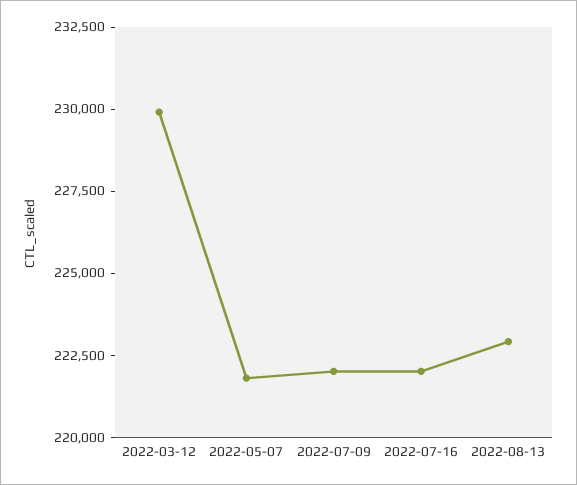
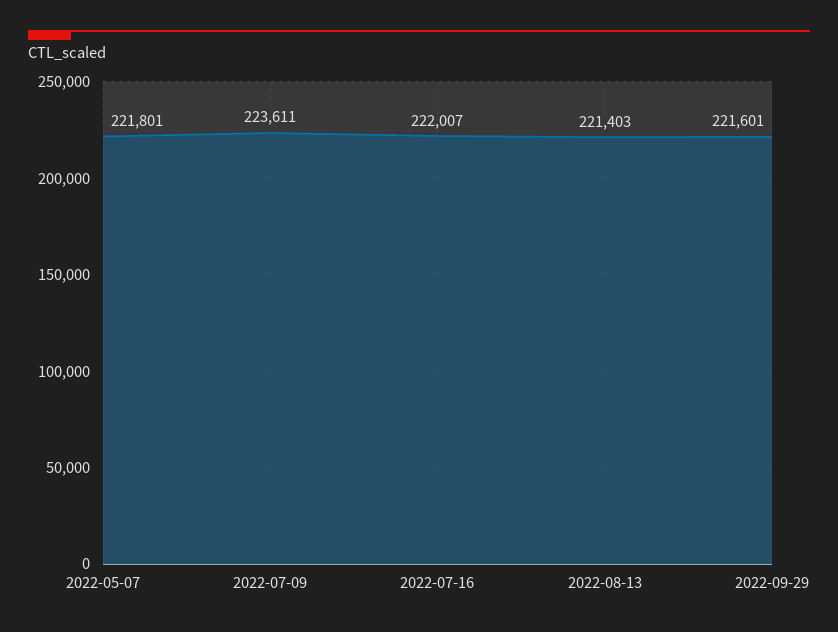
2022-03-12: 230000 -> none
2022-07-09: 222000 -> 223611
2022-08-13: 223000 -> 221403
2022-09-29: none -> 221601

